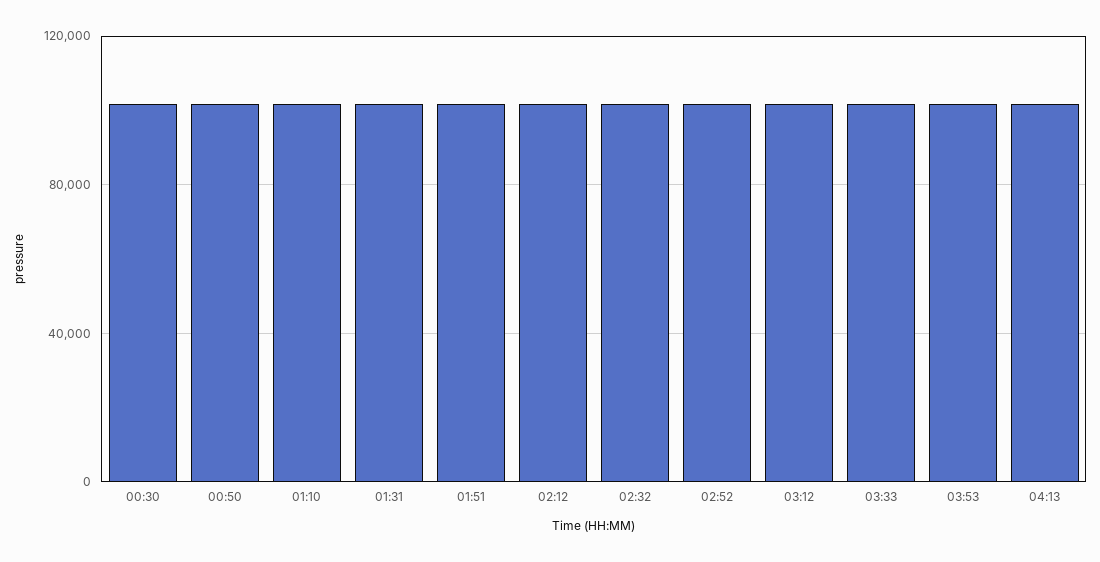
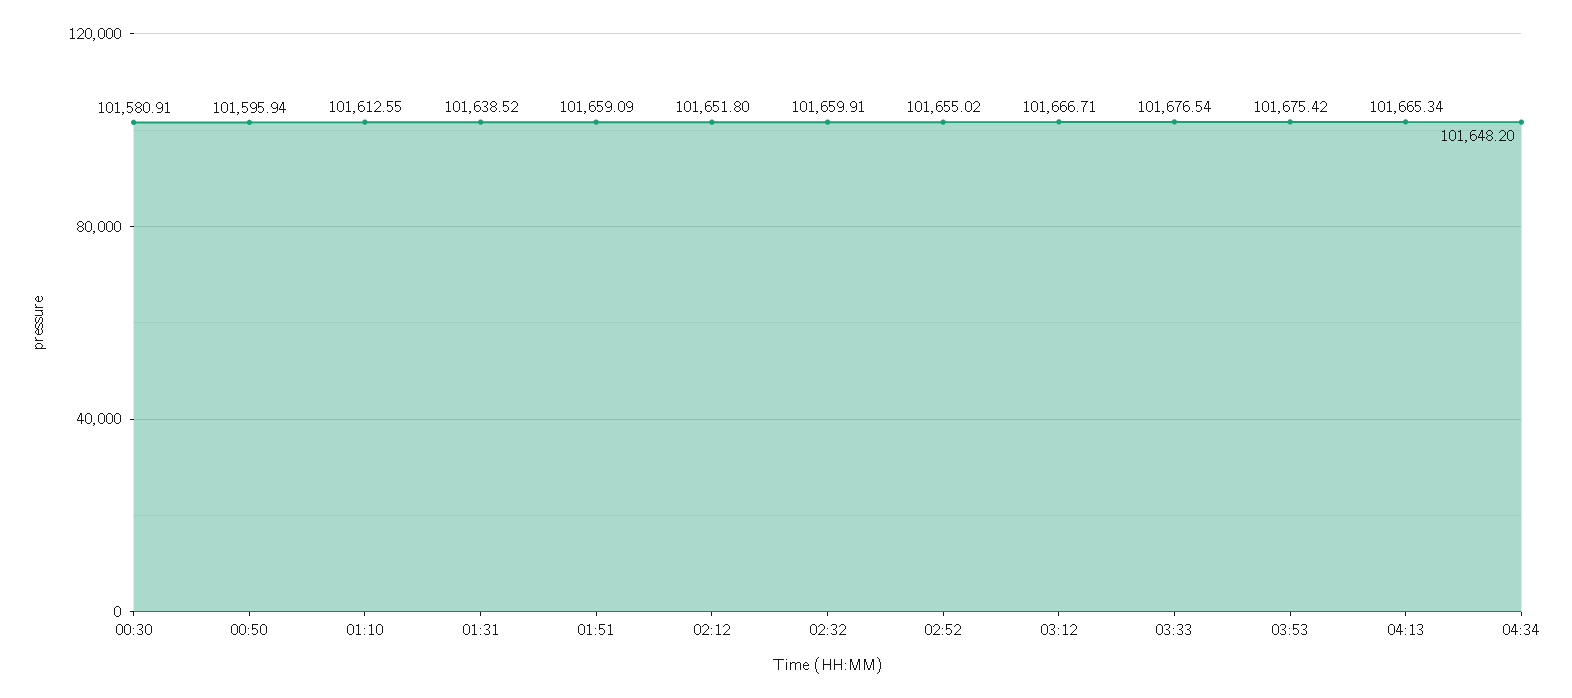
04:34: none -> 101648.2

